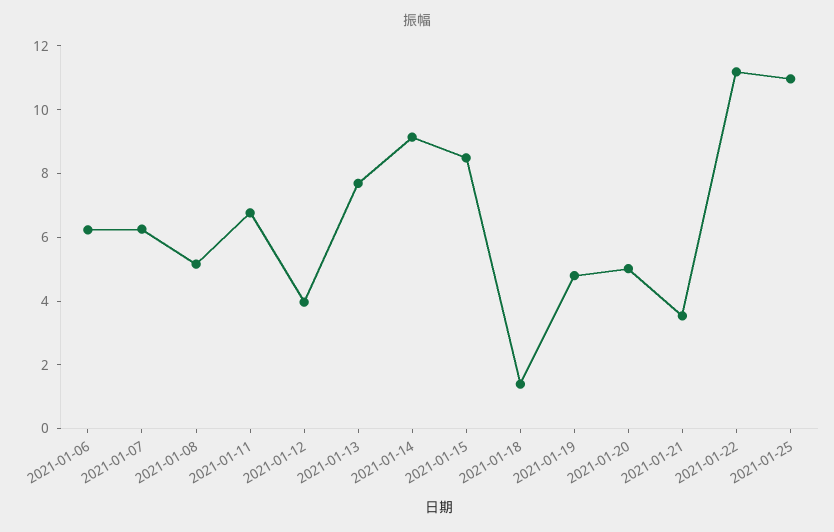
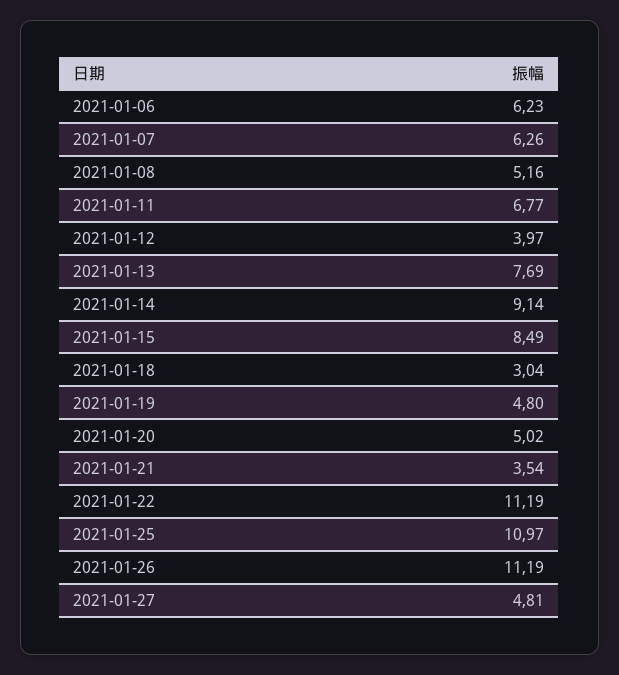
2021-01-18: 1.5 -> 3.04
2021-01-26: none -> 11.19
2021-01-27: none -> 4.81

